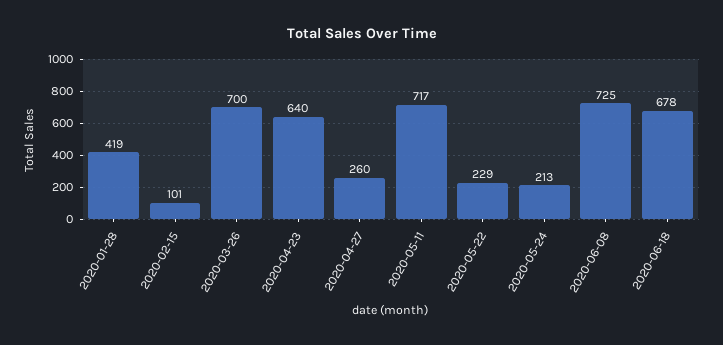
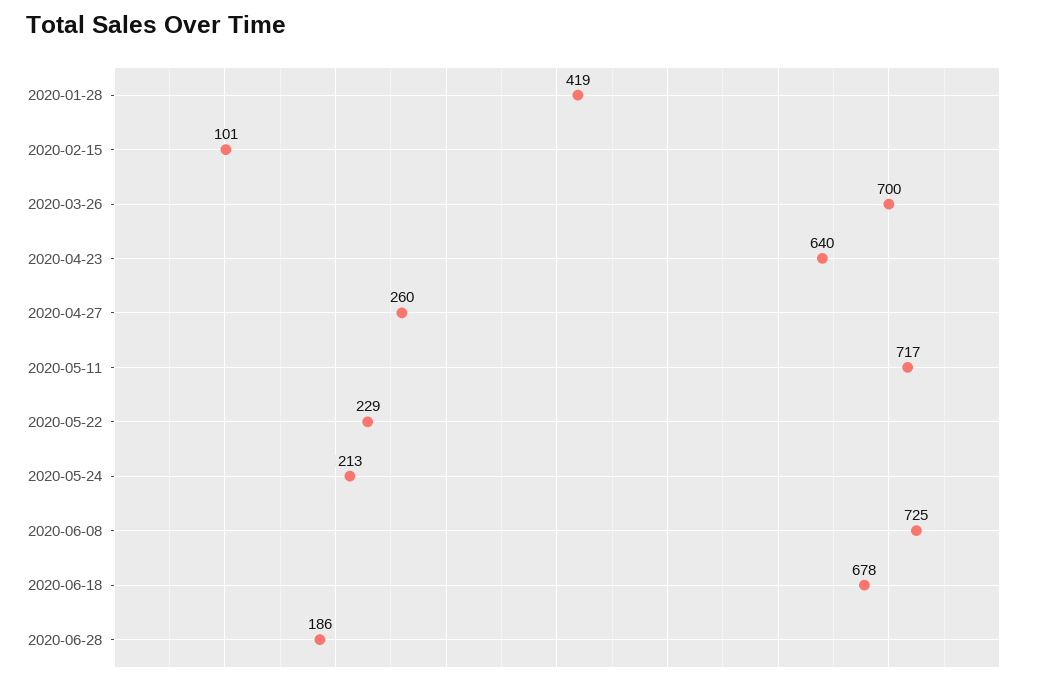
2020-06-28: none -> 186

